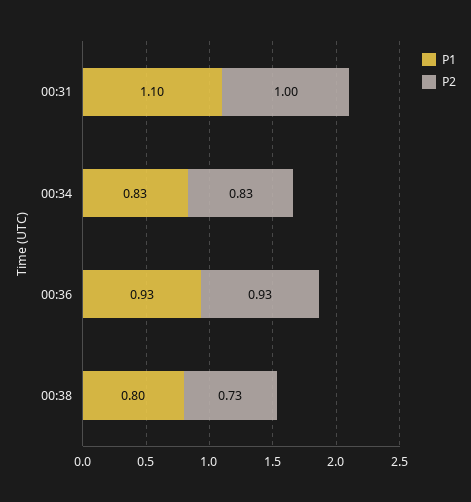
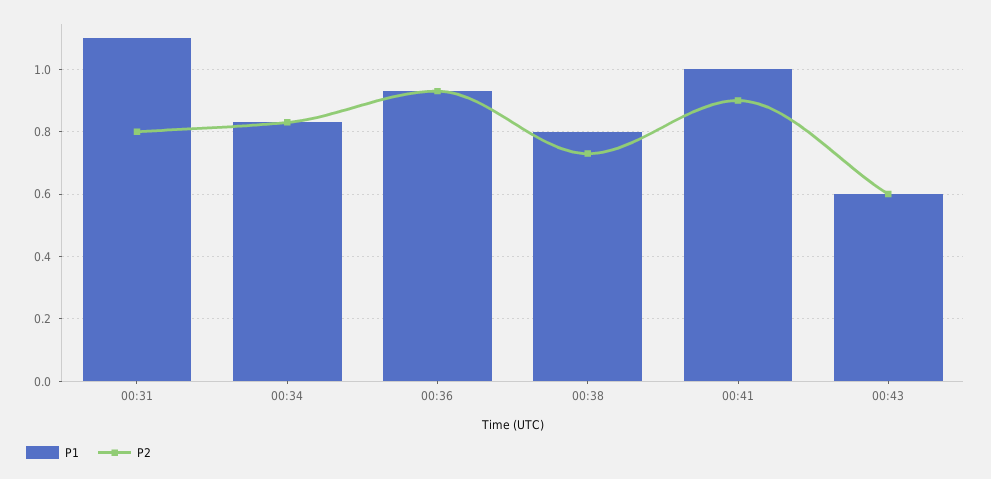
P2, 00:31: 1 -> 0.8
P1, 00:41: none -> 1
P2, 00:41: none -> 0.9
P1, 00:43: none -> 0.6
P2, 00:43: none -> 0.6

